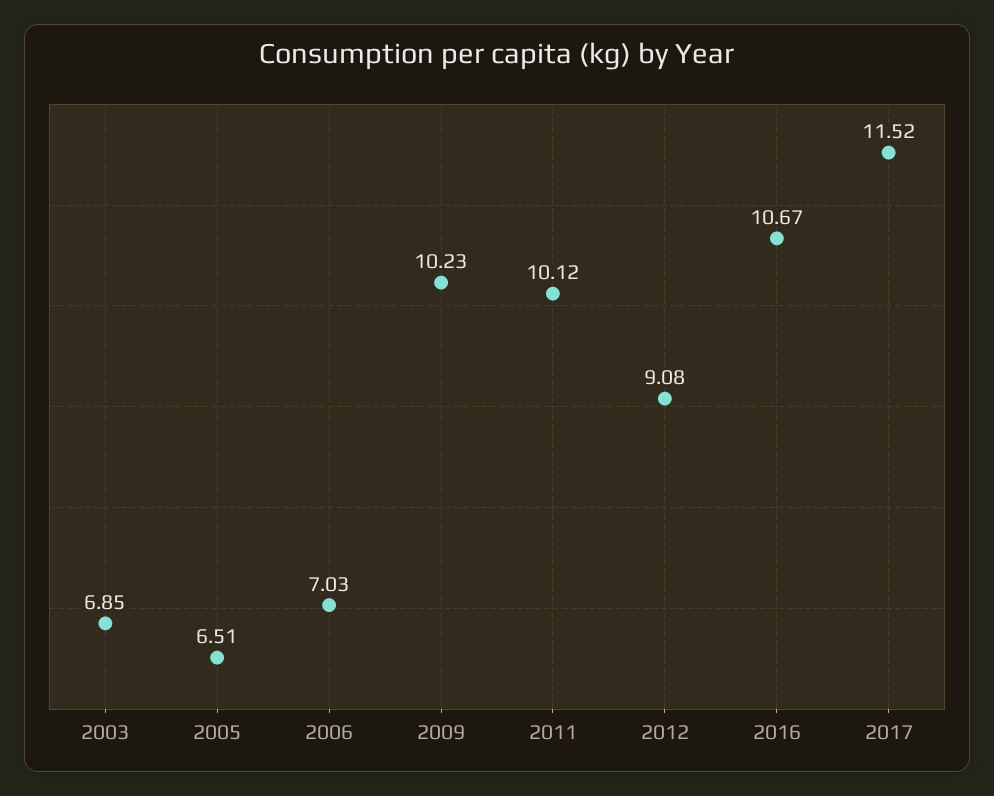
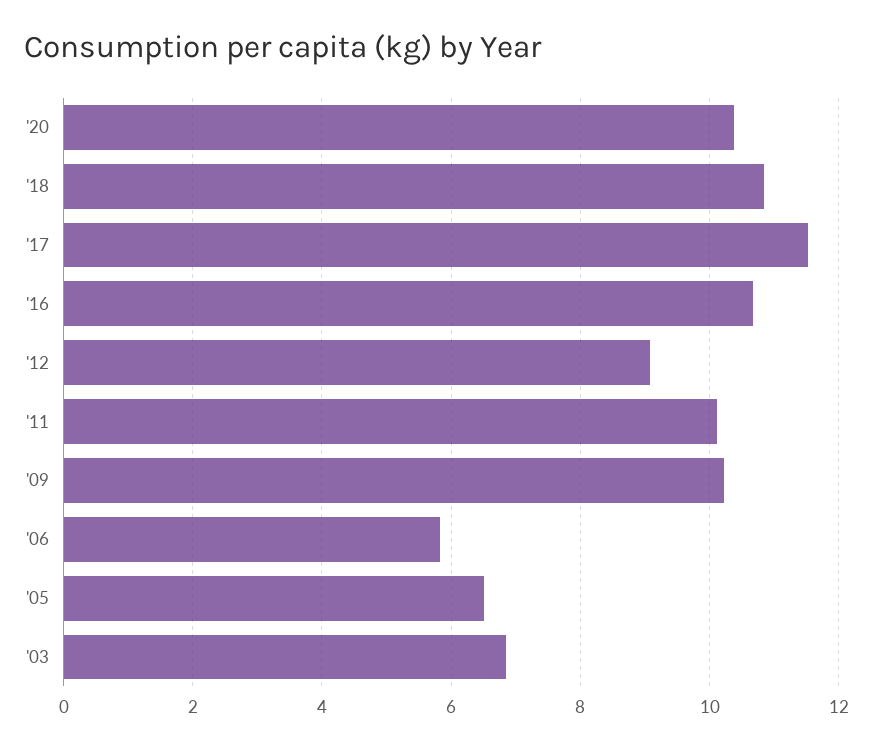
2006: 7.03 -> 5.8
'20: none -> 10.4
'18: none -> 10.8

